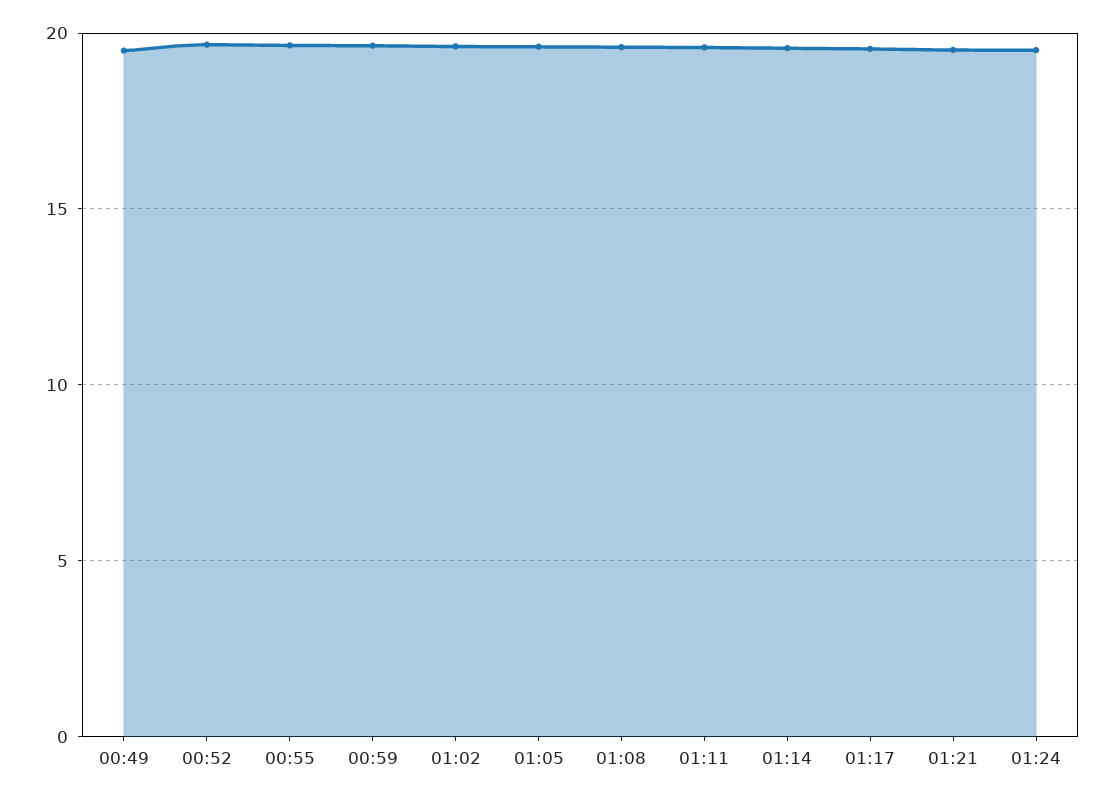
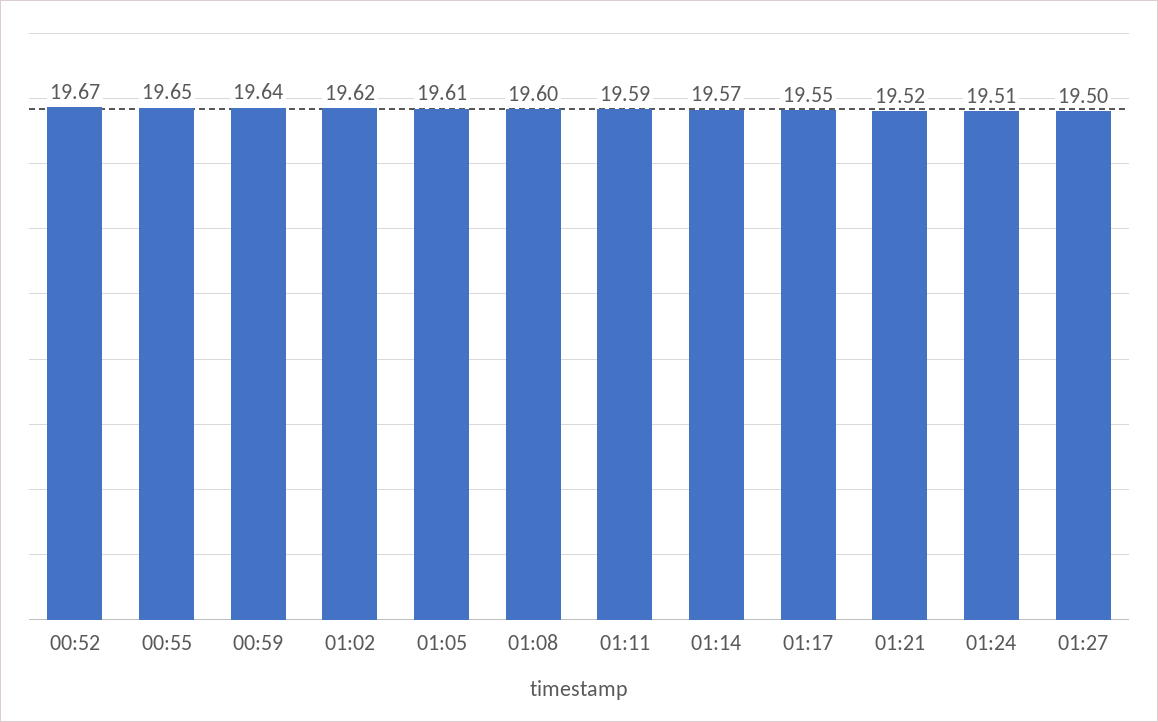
00:49: 19.5 -> none
01:27: none -> 19.5

